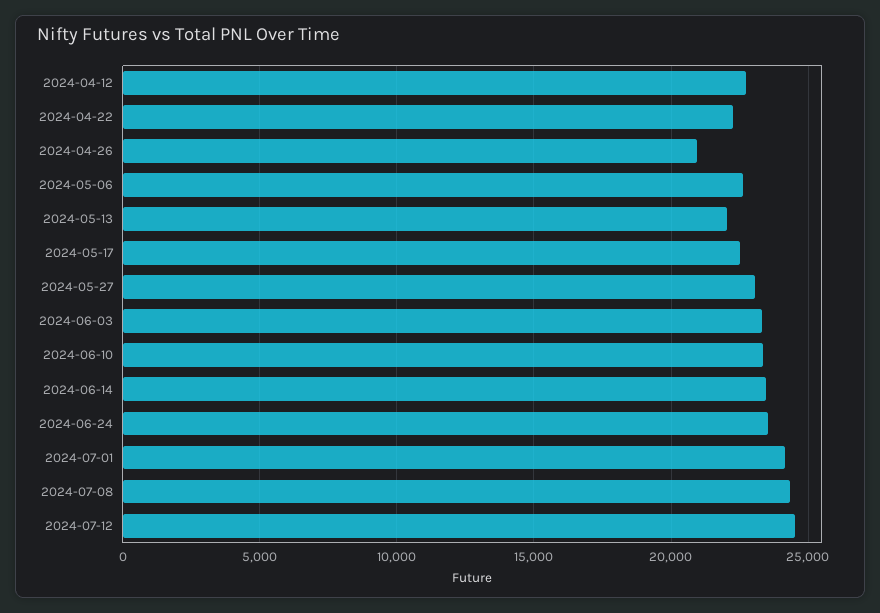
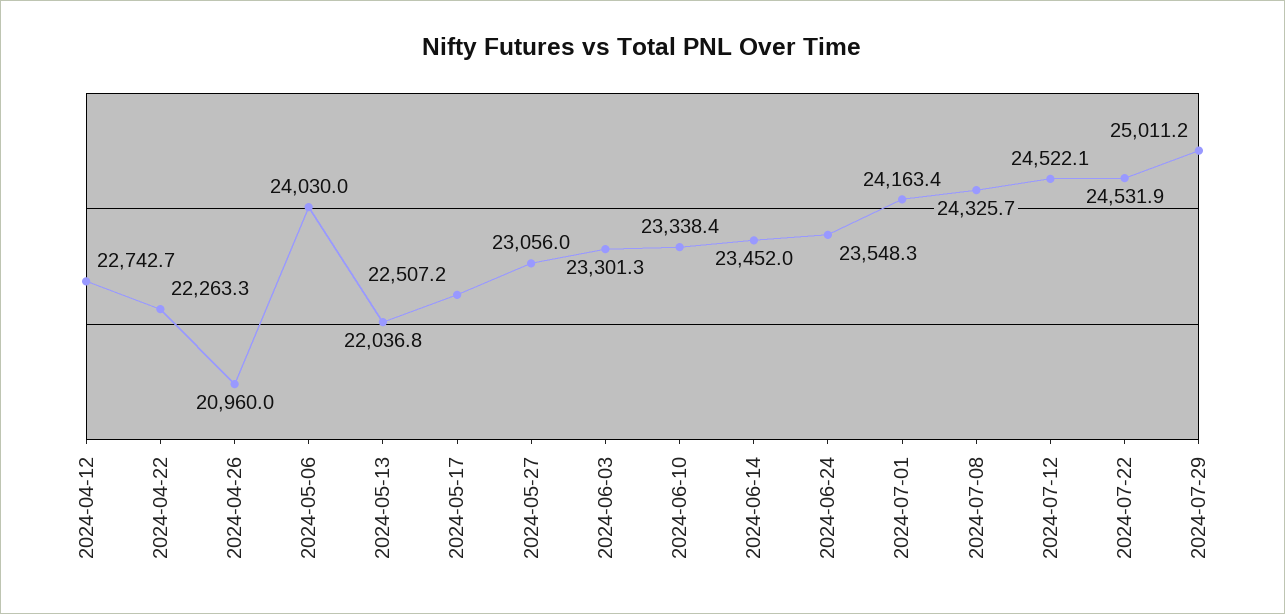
2024-05-06: 22500 -> 24030
2024-07-22: none -> 24531.9
2024-07-29: none -> 25011.2

